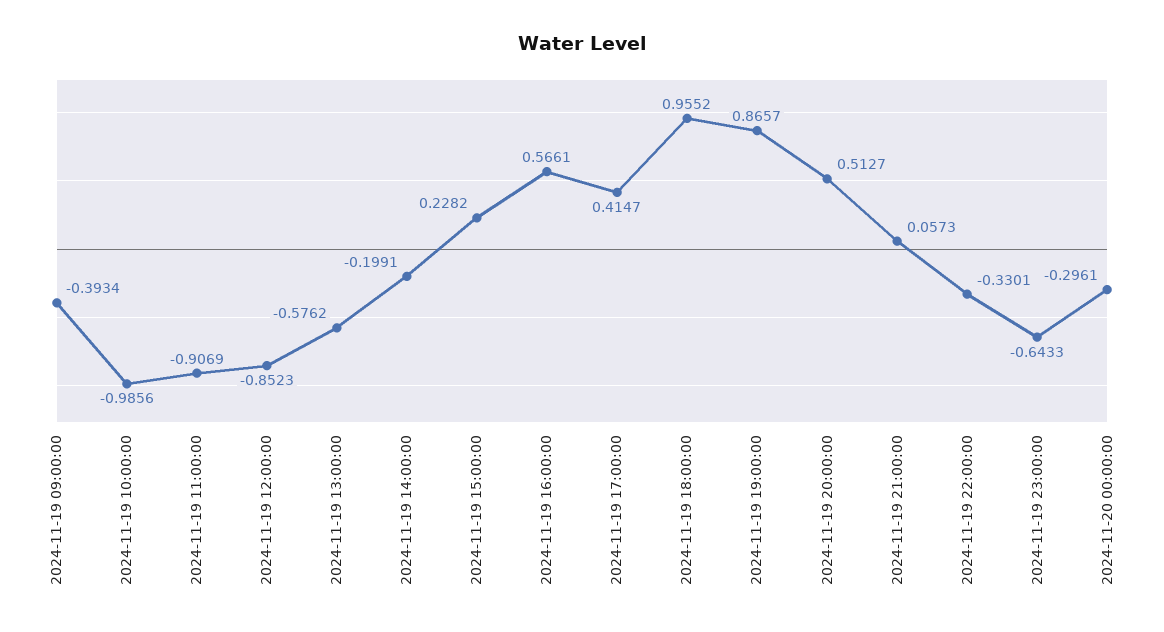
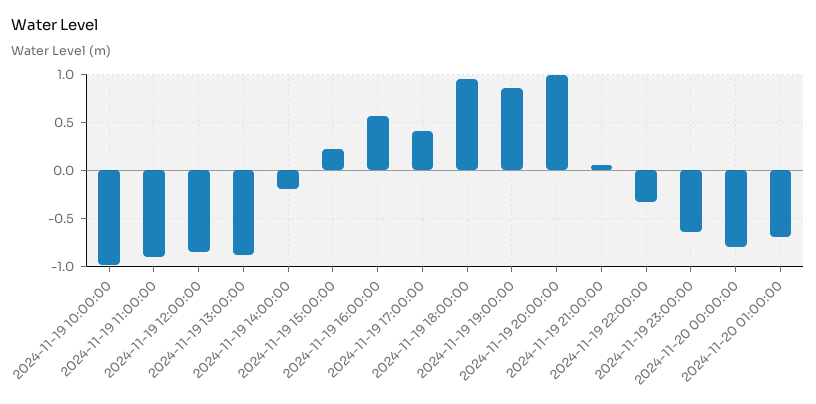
2024-11-19 09:00:00: -0.3934 -> none
2024-11-19 13:00:00: -0.5762 -> -0.9
2024-11-19 20:00:00: 0.5127 -> 1
2024-11-20 00:00:00: -0.2961 -> -0.8
2024-11-20 01:00:00: none -> -0.7

